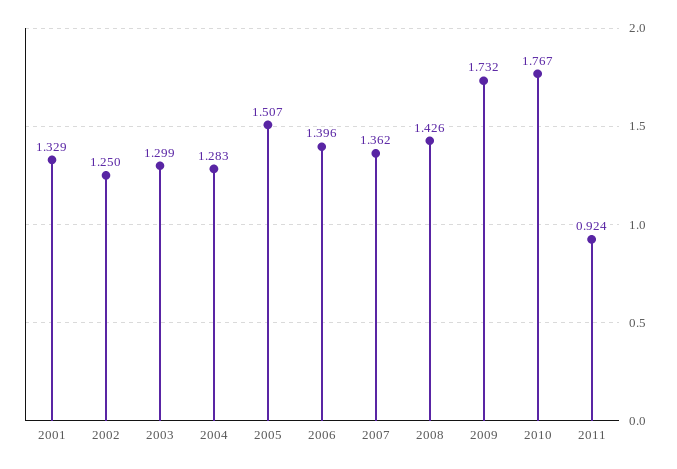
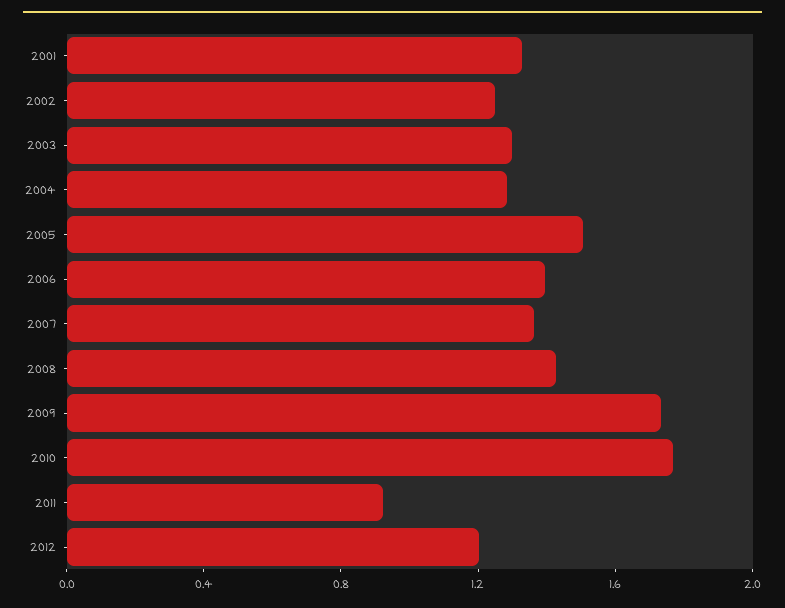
2012: none -> 1.2

